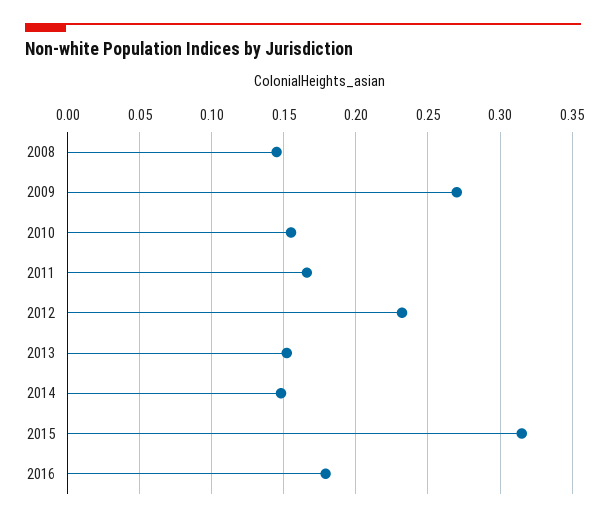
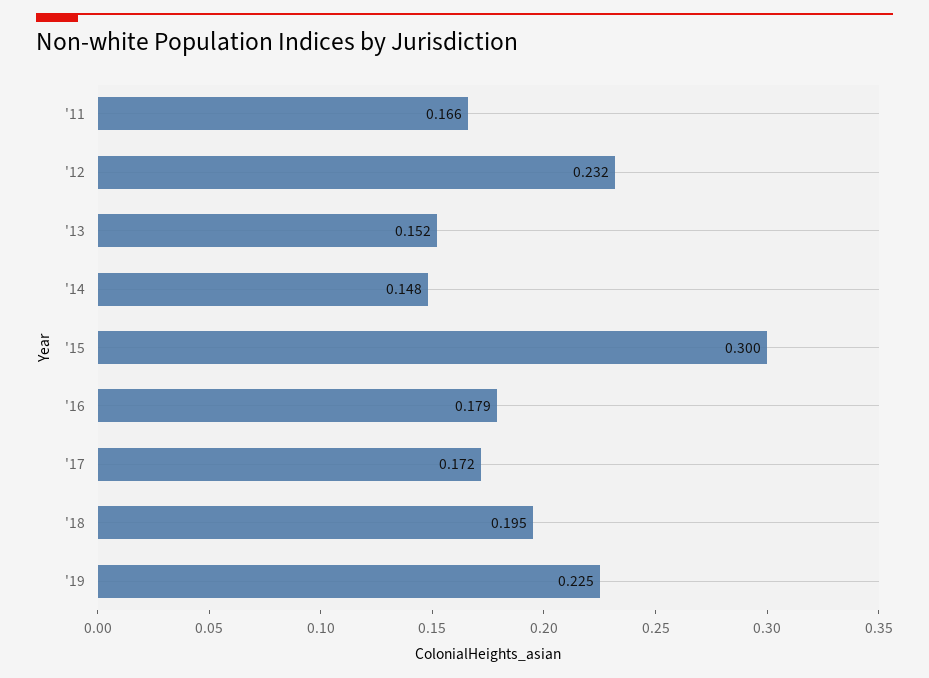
2008: 0.145 -> none
2009: 0.27 -> none
2010: 0.155 -> none
2015: 0.315 -> 0.3
'17: none -> 0.172
'18: none -> 0.195
'19: none -> 0.225

